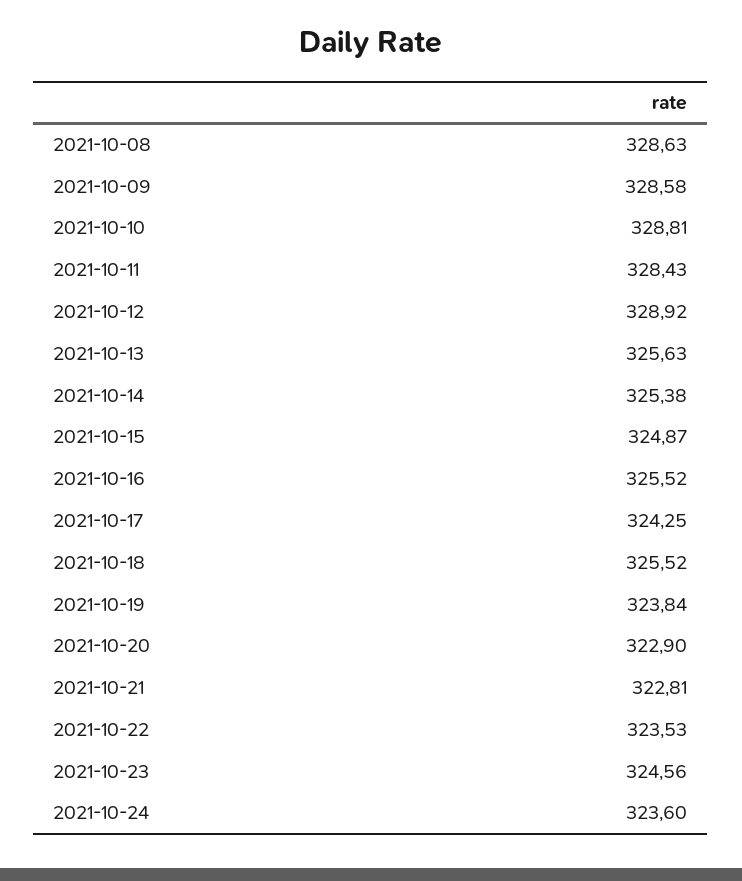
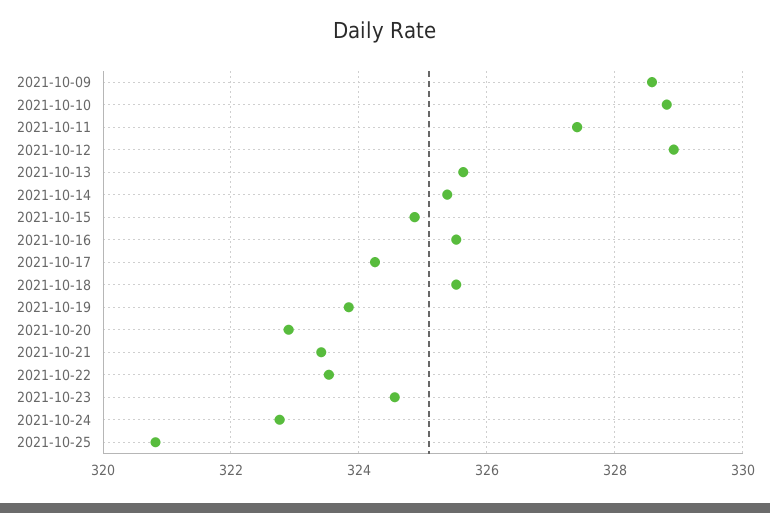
2021-10-08: 328.63 -> none
2021-10-11: 328.43 -> 327.4
2021-10-21: 322.81 -> 323.4
2021-10-24: 323.6 -> 322.8
2021-10-25: none -> 320.8

